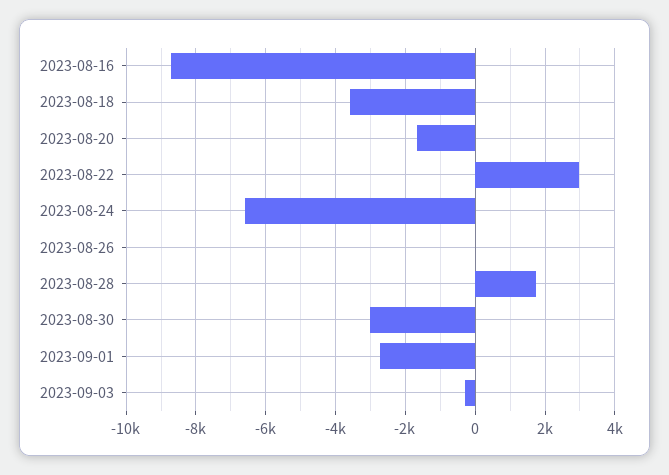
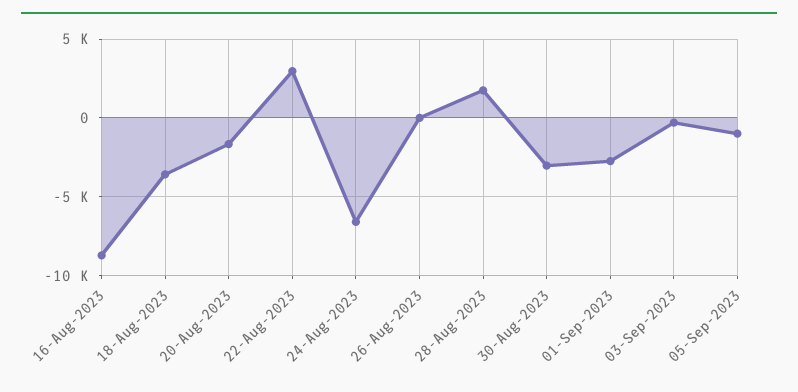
05-Sep-2023: none -> -1000

